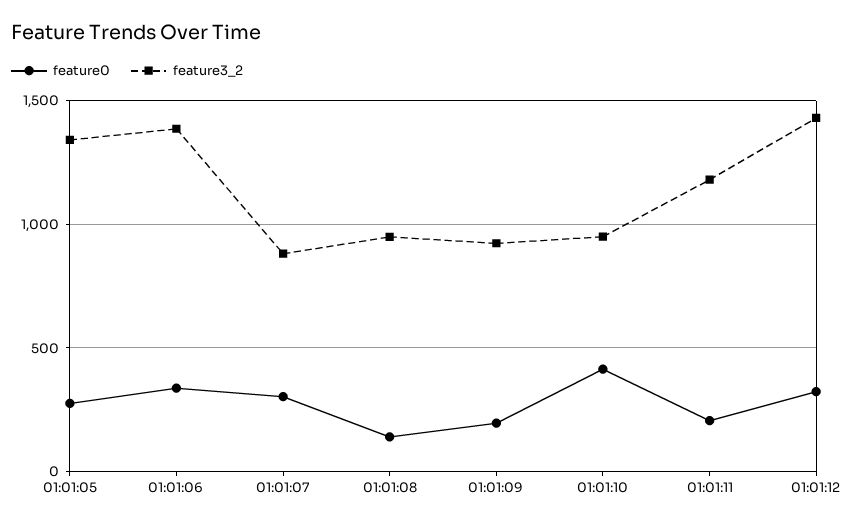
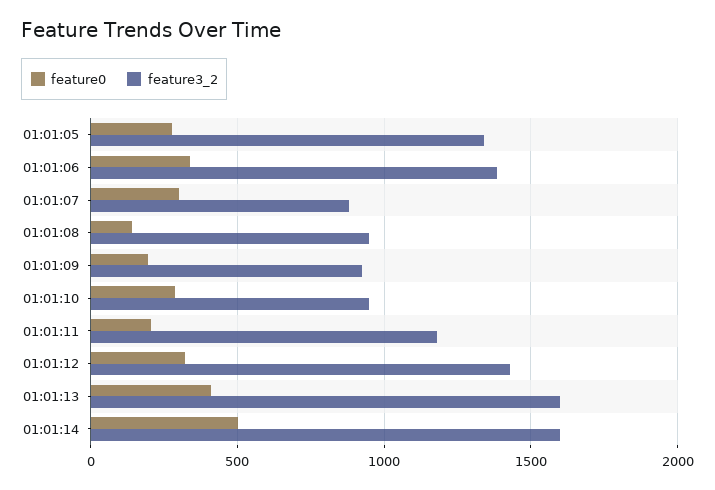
feature0, 01:01:10: 400 -> 300
feature0, 01:01:13: none -> 400
feature3_2, 01:01:13: none -> 1600
feature0, 01:01:14: none -> 500
feature3_2, 01:01:14: none -> 1600

